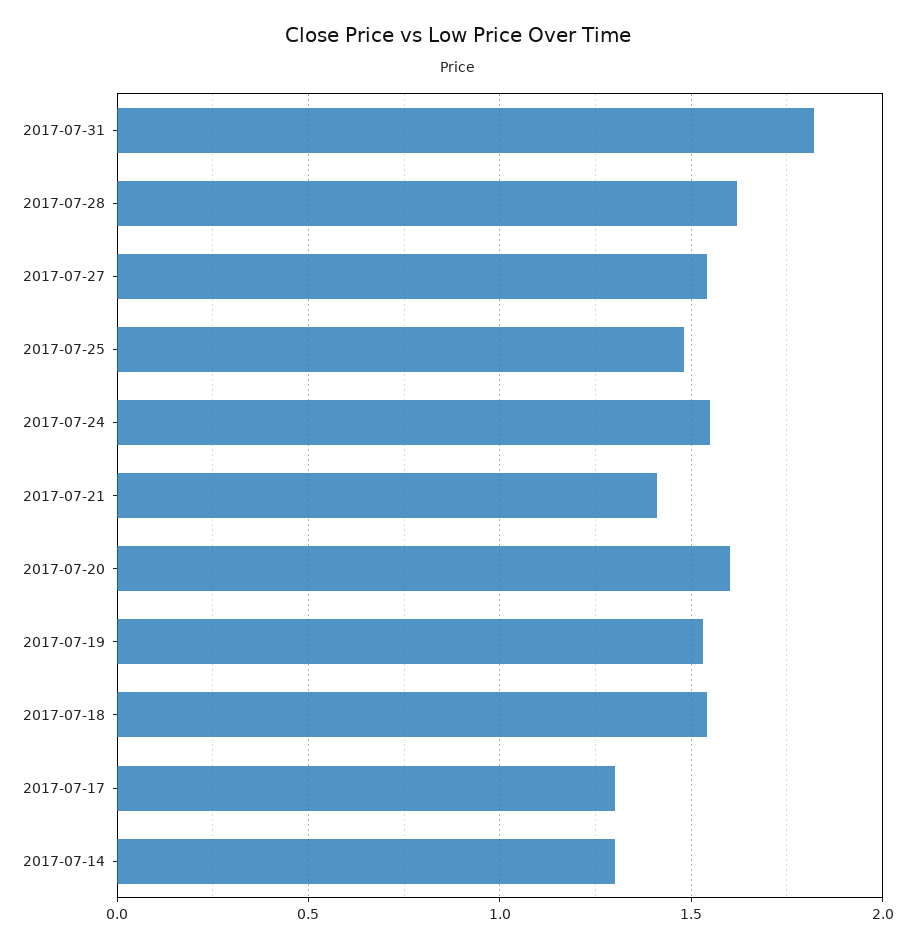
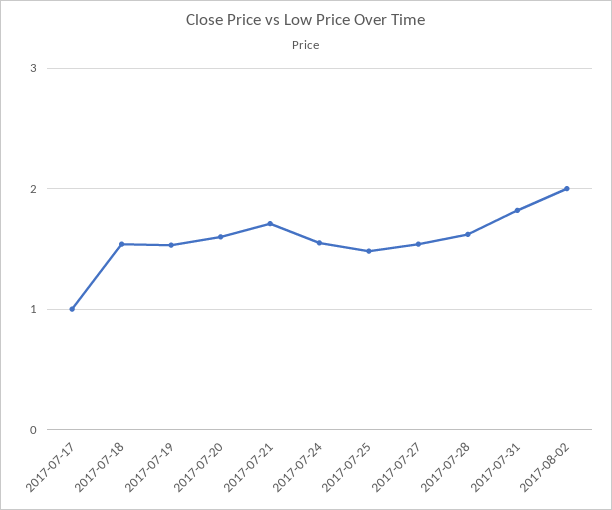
2017-07-21: 1.4 -> 1.7
2017-07-17: 1.3 -> 1
2017-07-14: 1.3 -> none
2017-08-02: none -> 2

